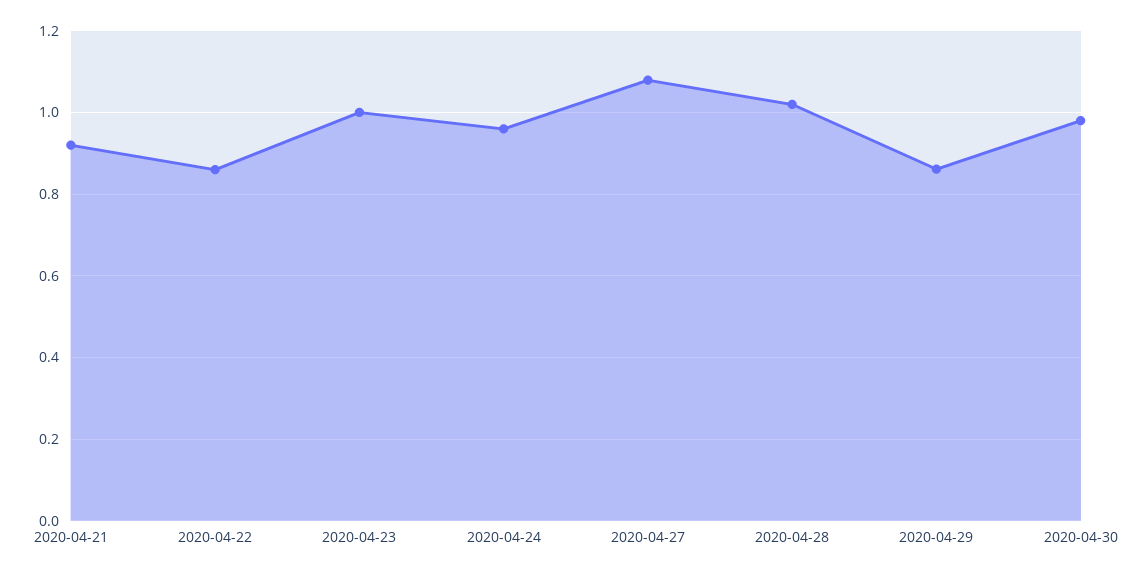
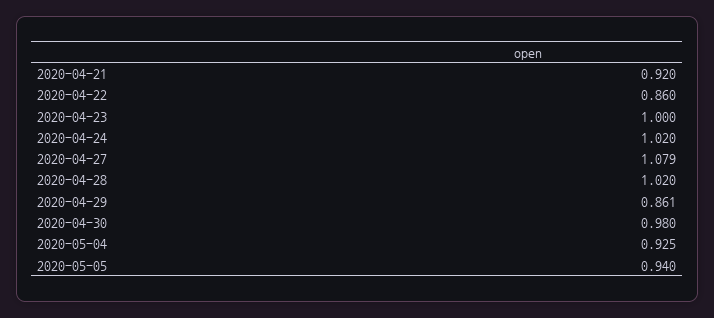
2020-04-24: 0.96 -> 1.02
2020-05-04: none -> 0.925
2020-05-05: none -> 0.94

